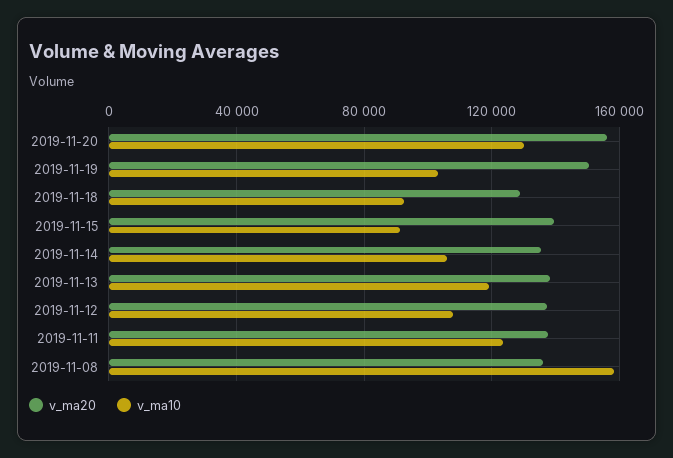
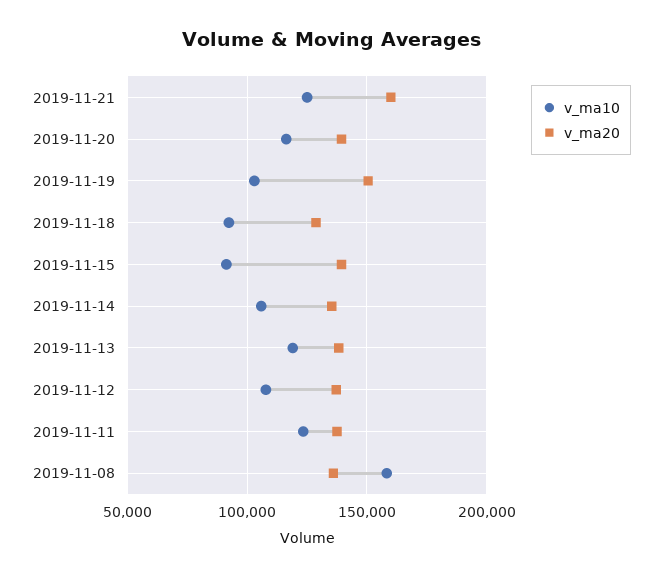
v_ma20, 2019-11-20: 155000 -> 140000
v_ma10, 2019-11-20: 130000 -> 115000
v_ma10, 2019-11-21: none -> 125000
v_ma20, 2019-11-21: none -> 160000

